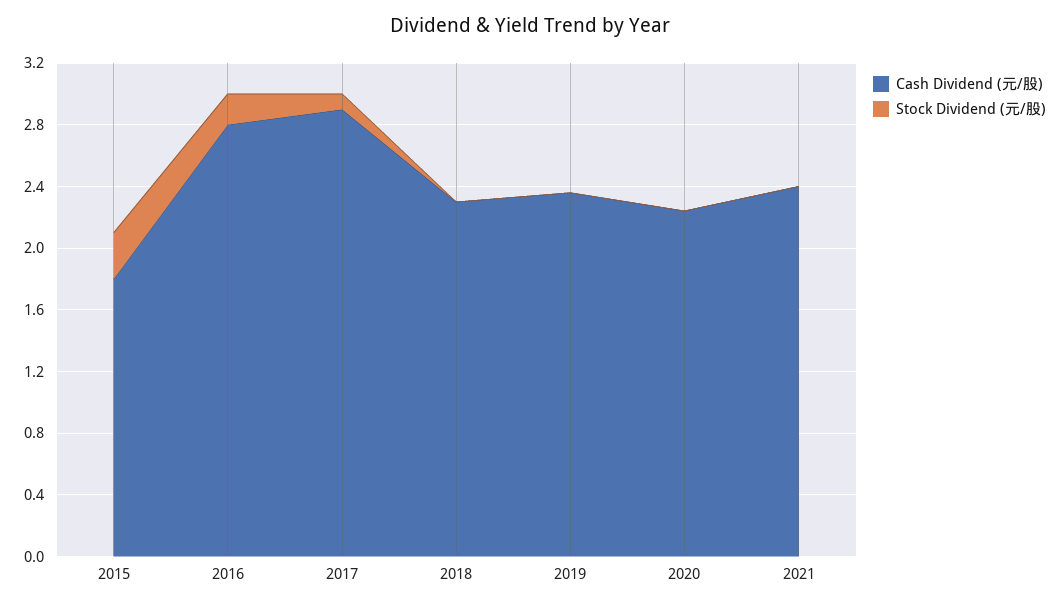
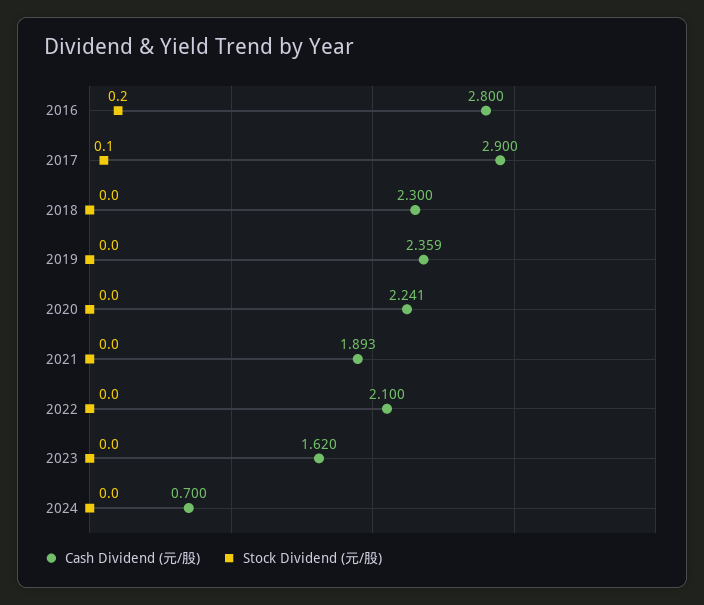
Cash Dividend (元/股), 2015: 1.8 -> none
Stock Dividend (元/股), 2015: 0.3 -> none
Cash Dividend (元/股), 2021: 2.4 -> 1.893
Cash Dividend (元/股), 2022: none -> 2.1
Stock Dividend (元/股), 2022: none -> 0
Cash Dividend (元/股), 2023: none -> 1.62
Stock Dividend (元/股), 2023: none -> 0
Cash Dividend (元/股), 2024: none -> 0.7
Stock Dividend (元/股), 2024: none -> 0

